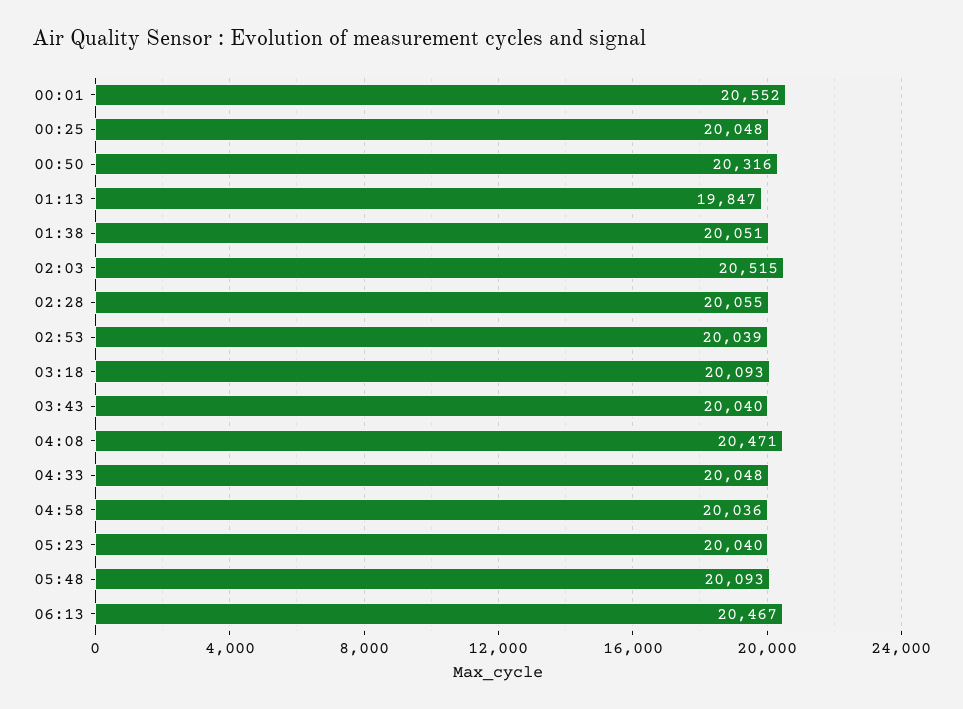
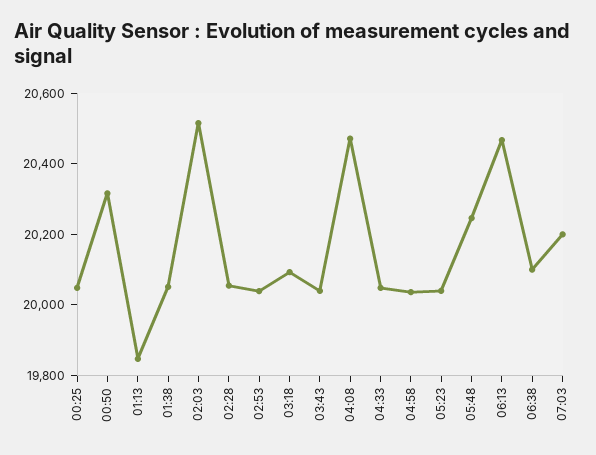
00:01: 20552 -> none
05:48: 20093 -> 20250
06:38: none -> 20100
07:03: none -> 20200

